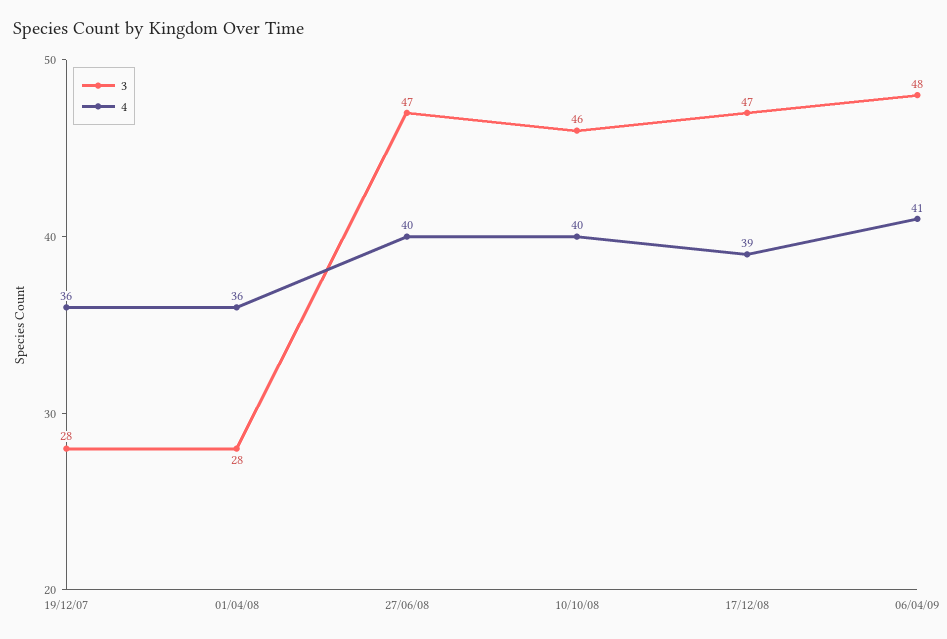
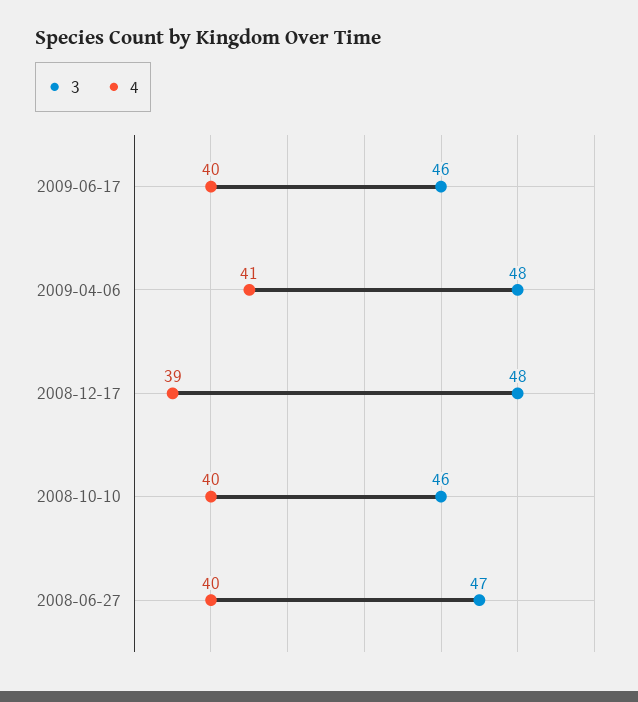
3, 19/12/07: 28 -> none
4, 19/12/07: 36 -> none
3, 01/04/08: 28 -> none
4, 01/04/08: 36 -> none
3, 17/12/08: 47 -> 48
3, 2009-06-17: none -> 46
4, 2009-06-17: none -> 40

